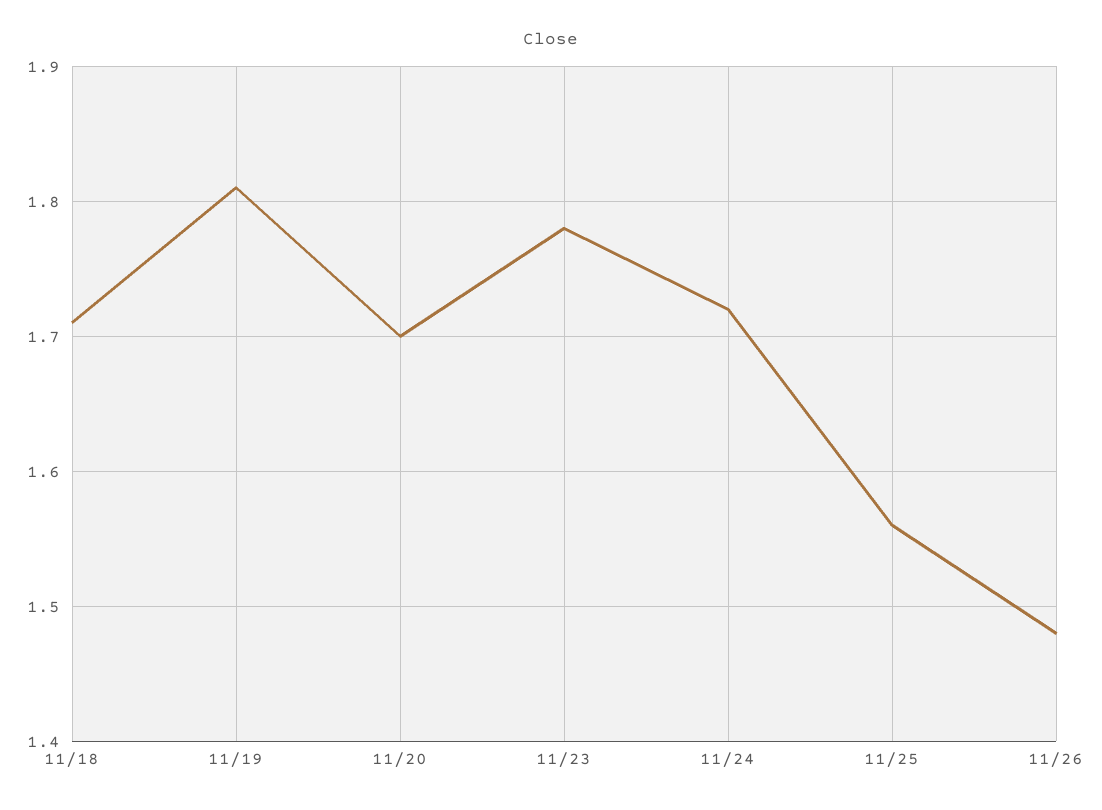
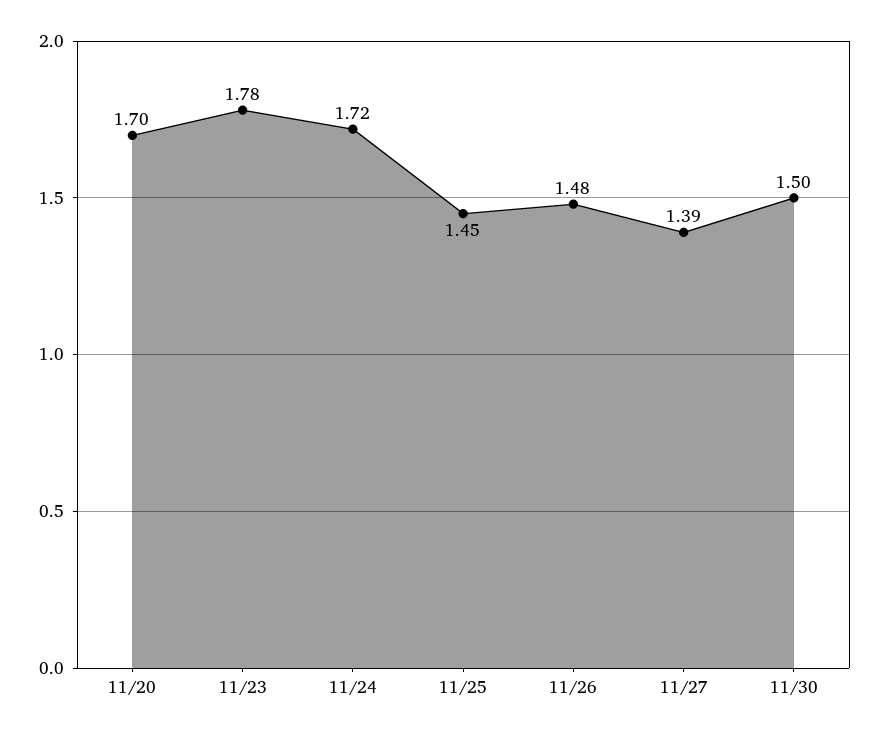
11/18: 1.71 -> none
11/19: 1.81 -> none
11/25: 1.56 -> 1.45
11/27: none -> 1.39
11/30: none -> 1.5

